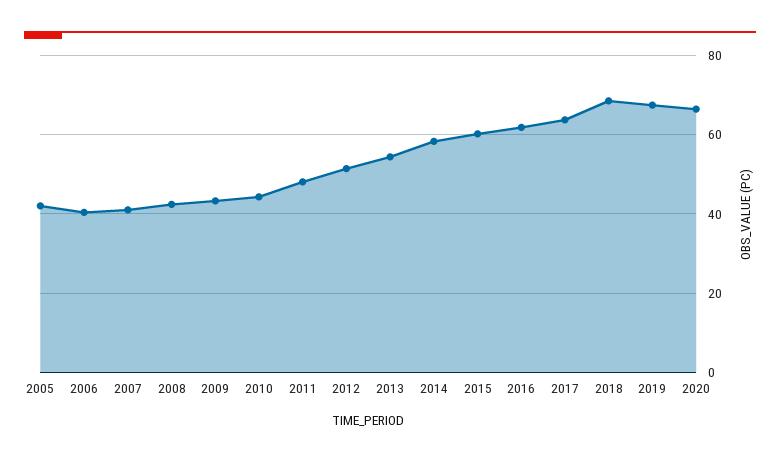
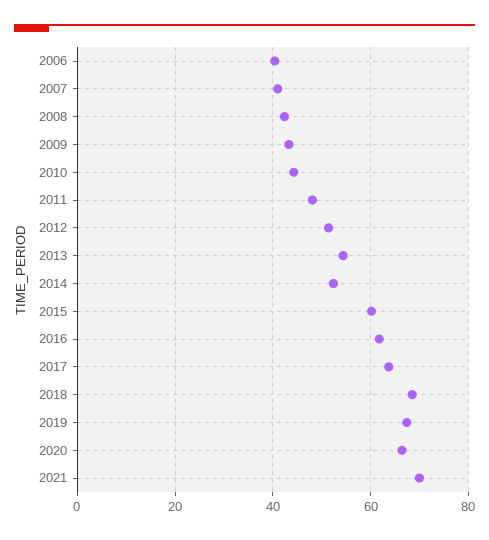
2005: 42 -> none
2014: 58 -> 52
2021: none -> 70

